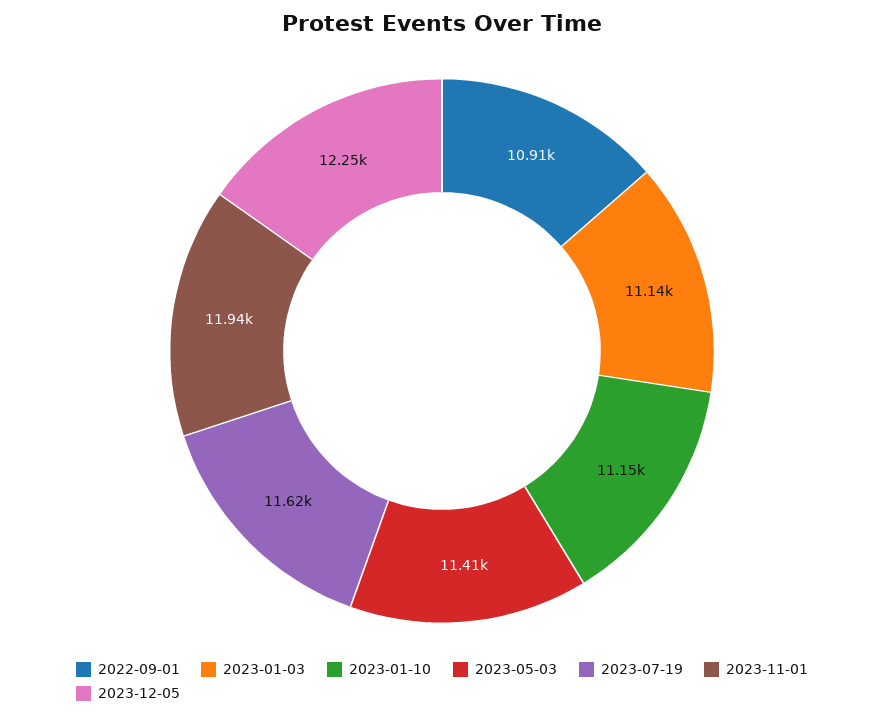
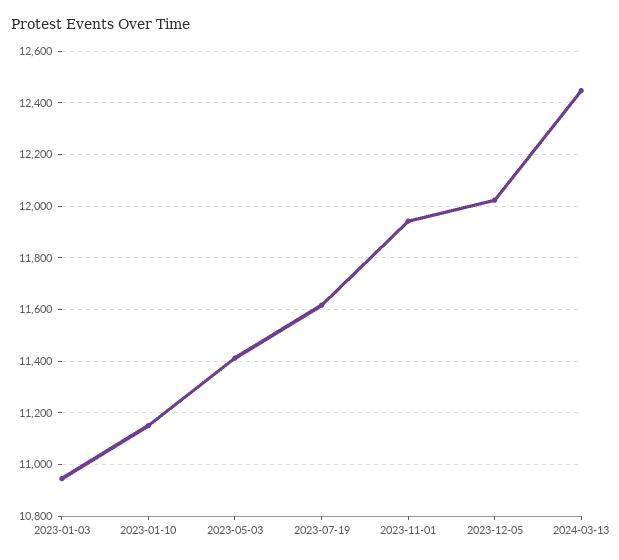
2022-09-01: 10910 -> none
2023-01-03: 11140 -> 10950
2023-12-05: 12250 -> 12025
2024-03-13: none -> 12450

